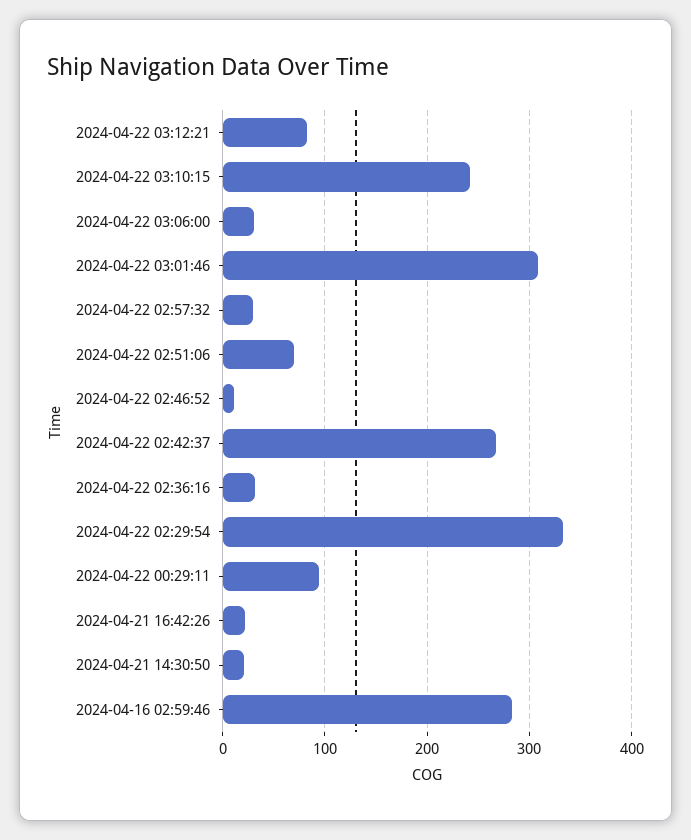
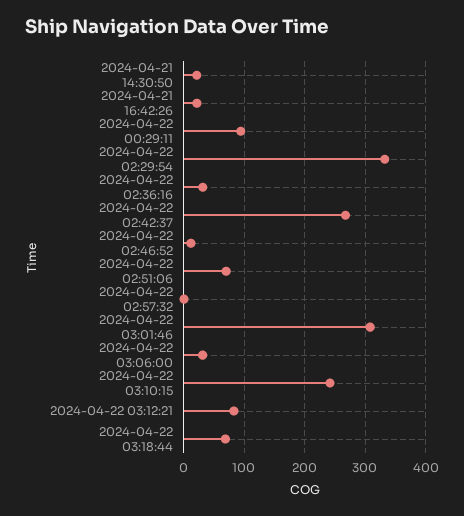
2024-04-22 02:57:32: 30 -> 0
2024-04-16 02:59:46: 280 -> none
2024-04-22 03:18:44: none -> 70

